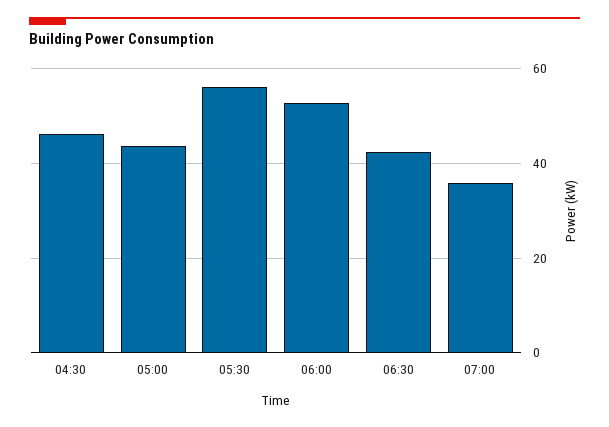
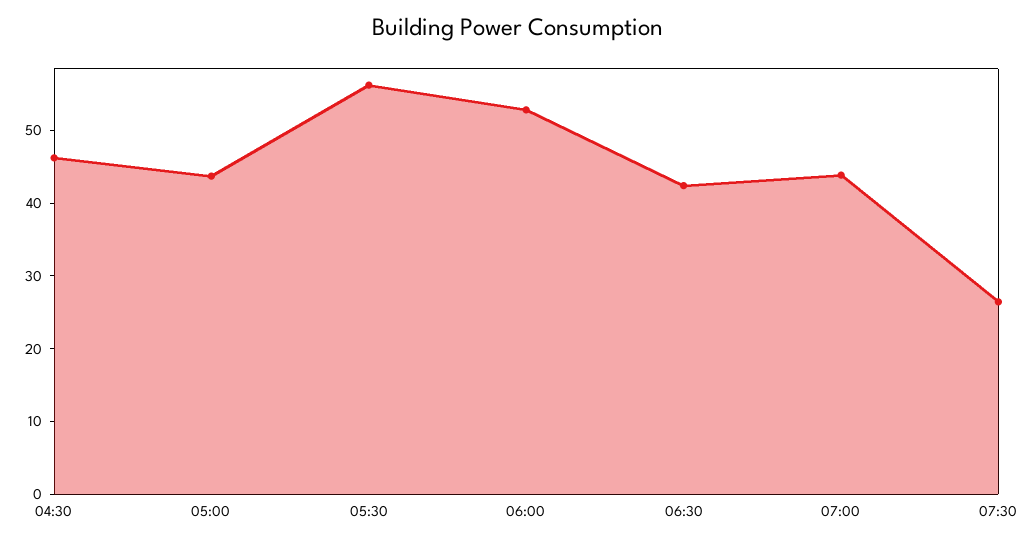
07:00: 36 -> 44
07:30: none -> 26

